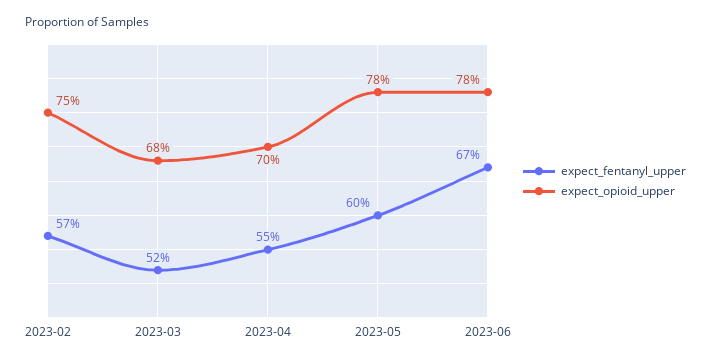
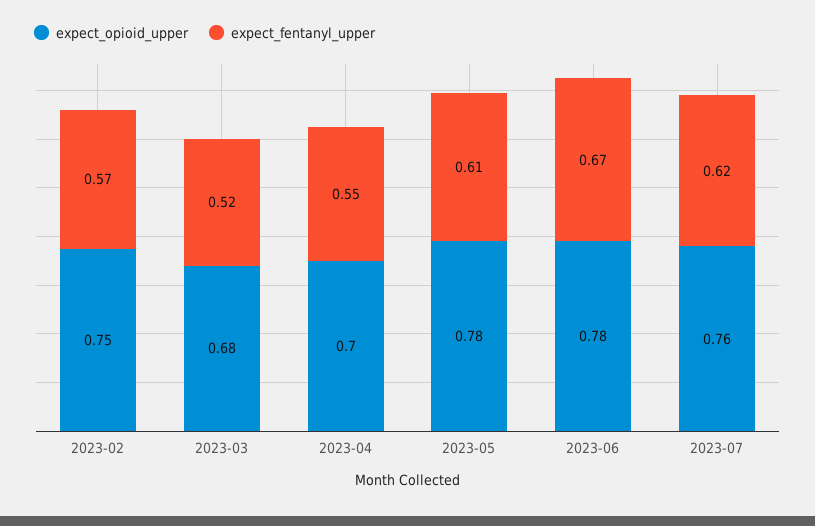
expect_fentanyl_upper, 2023-05: 0.6 -> 0.61
expect_opioid_upper, 2023-07: none -> 0.76
expect_fentanyl_upper, 2023-07: none -> 0.62

